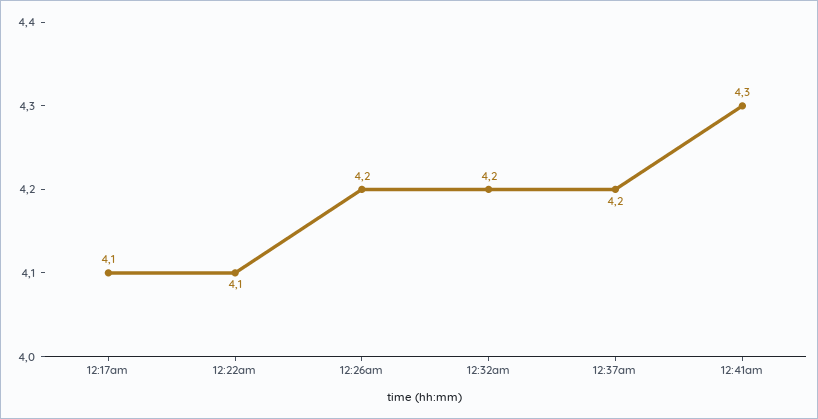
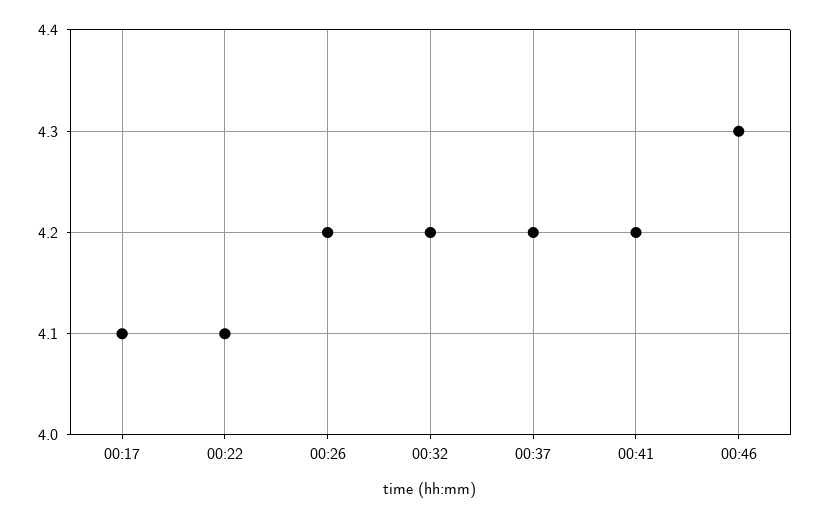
12:41am: 4.3 -> 4.2
00:46: none -> 4.3

